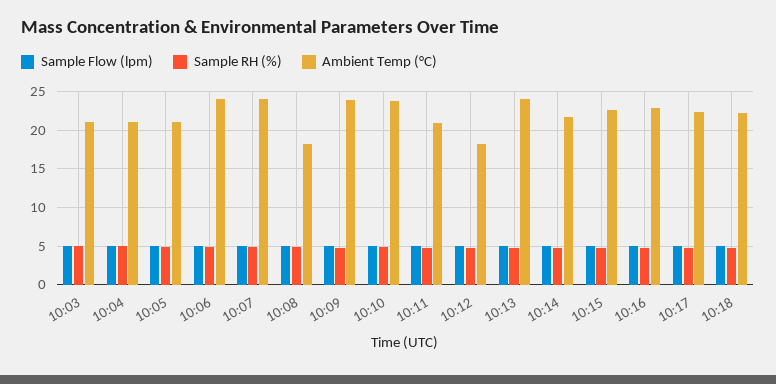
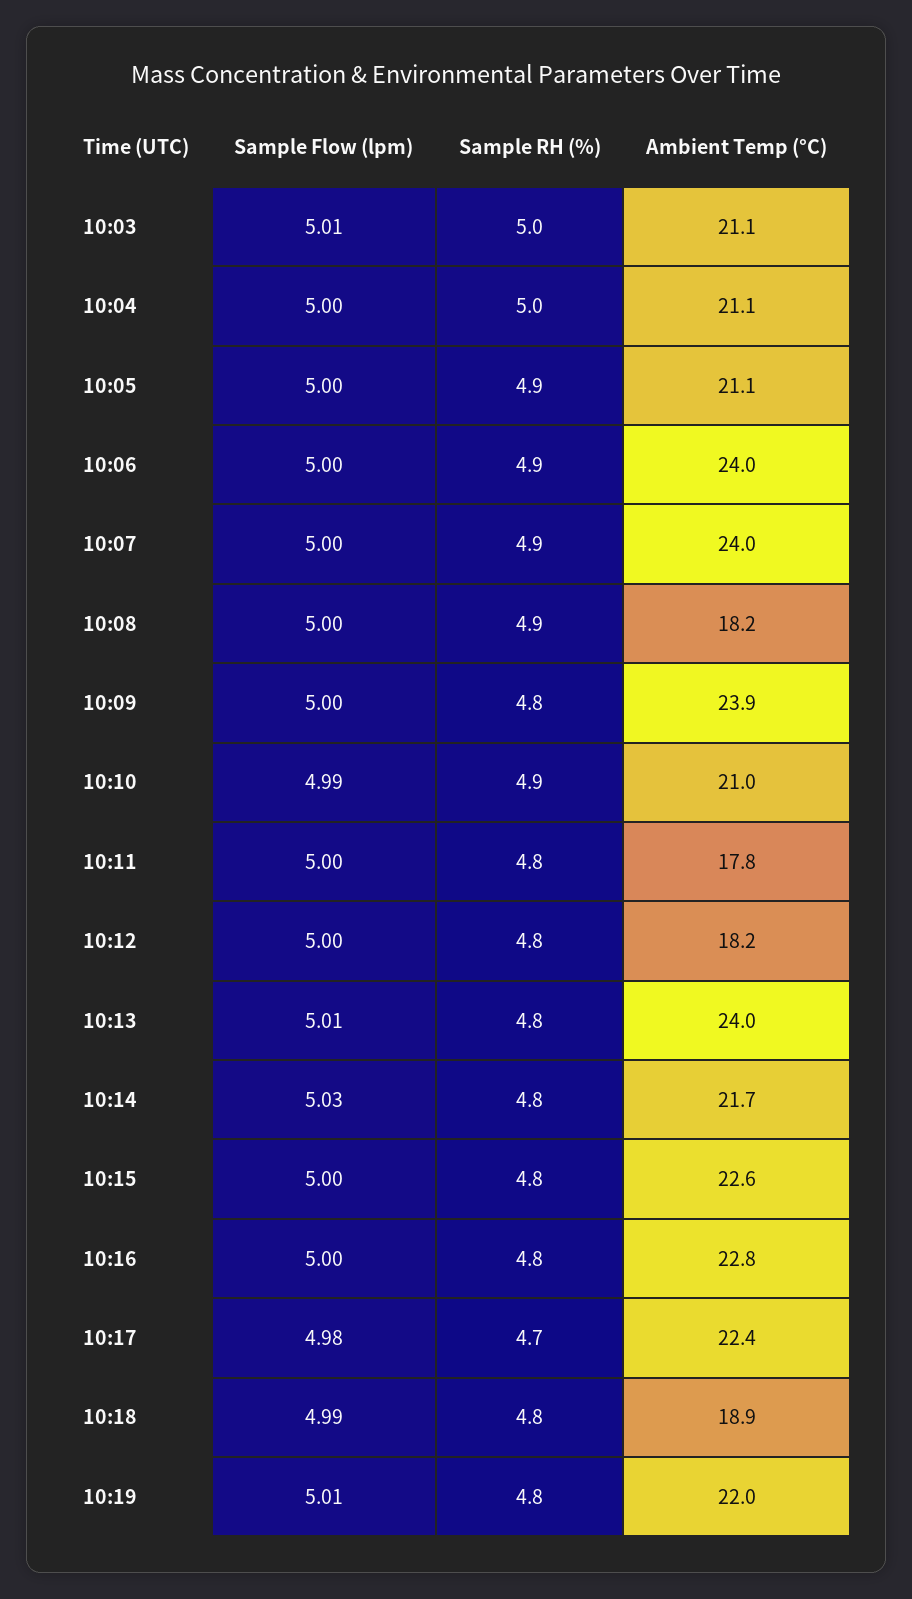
Ambient Temp (°C), 10:10: 24 -> 21
Ambient Temp (°C), 10:11: 21 -> 17.8
Ambient Temp (°C), 10:18: 22 -> 18.9
Sample Flow (lpm), 10:19: none -> 5.01
Sample RH (%), 10:19: none -> 4.8
Ambient Temp (°C), 10:19: none -> 22

